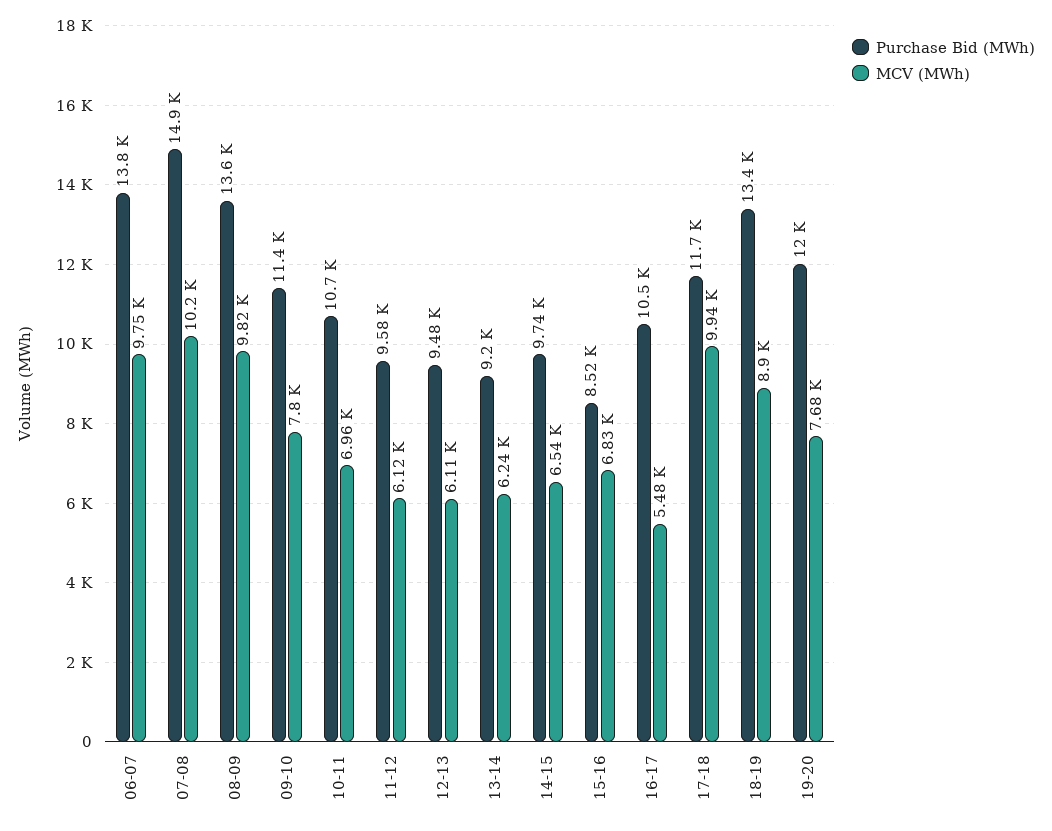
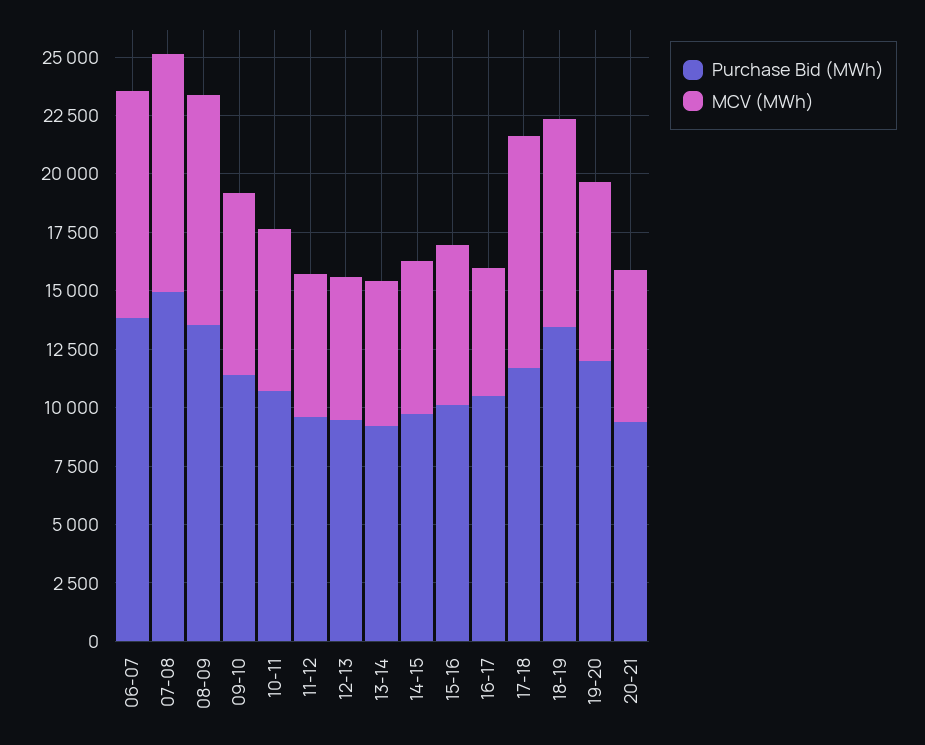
Purchase Bid (MWh), 15-16: 8520 -> 10000
Purchase Bid (MWh), 20-21: none -> 9500
MCV (MWh), 20-21: none -> 6500

